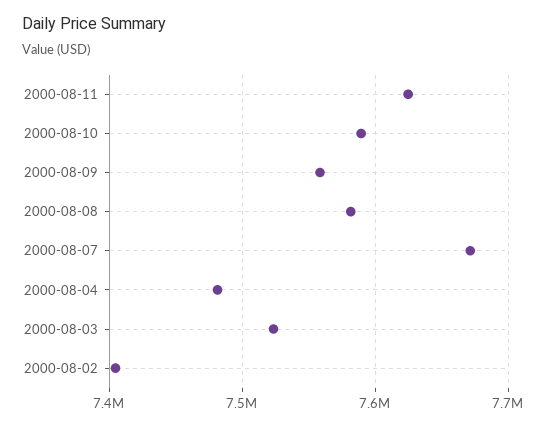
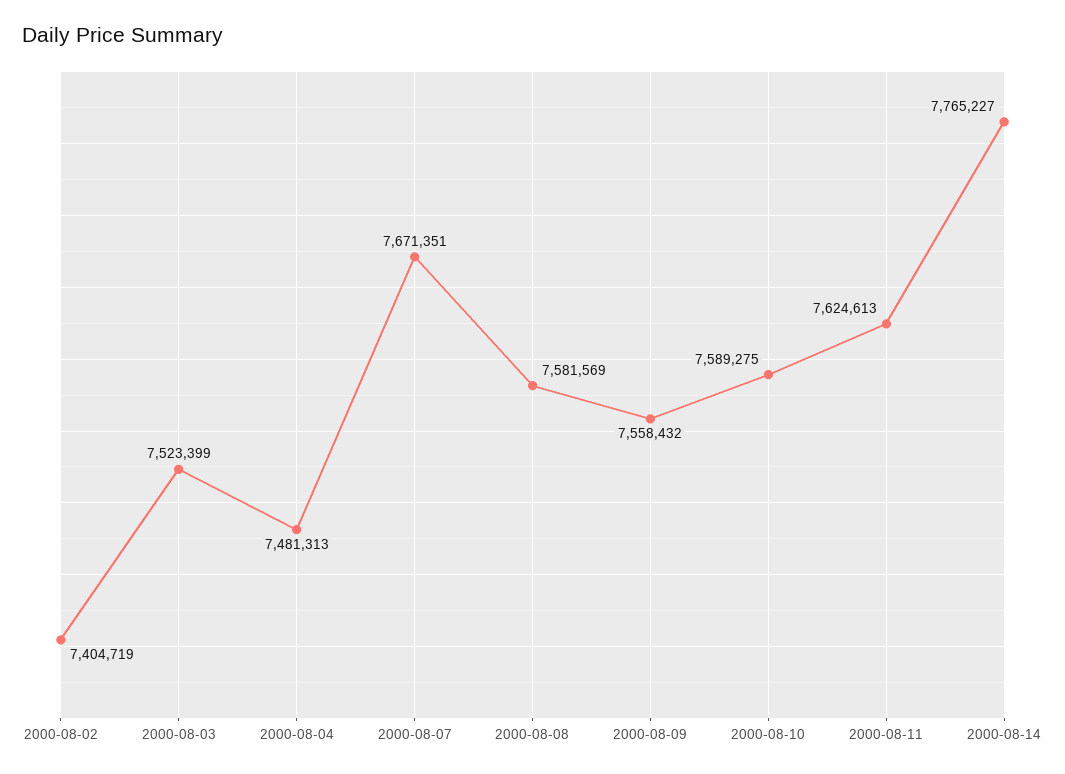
2000-08-14: none -> 7765227

